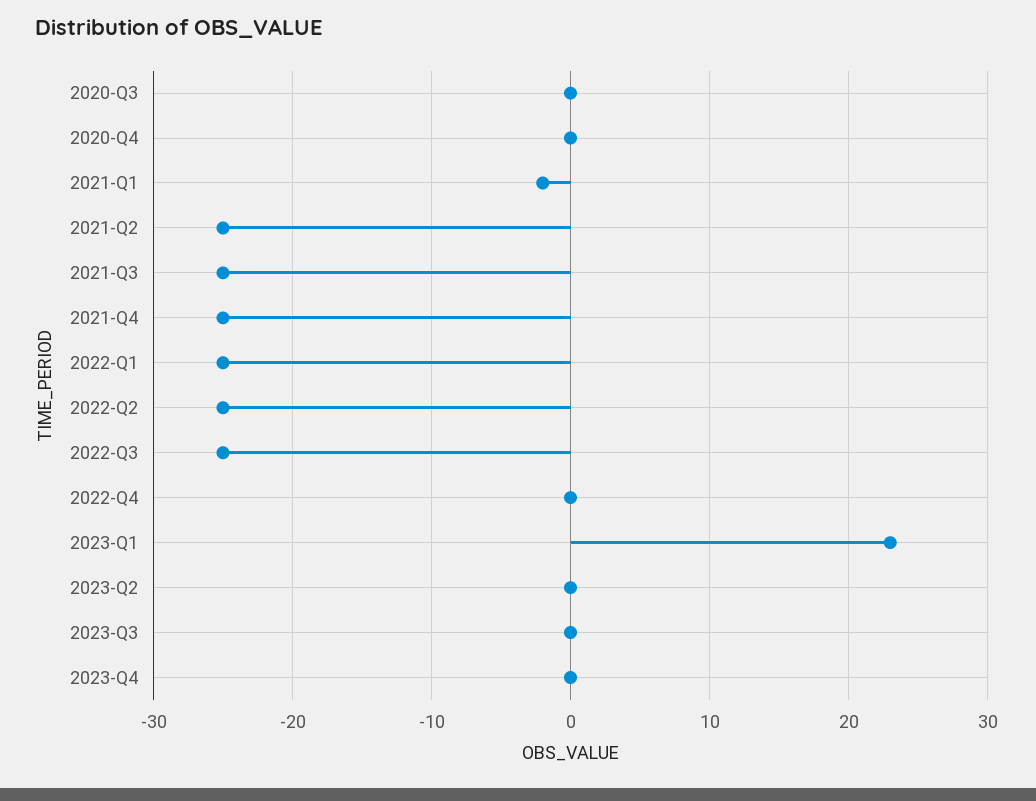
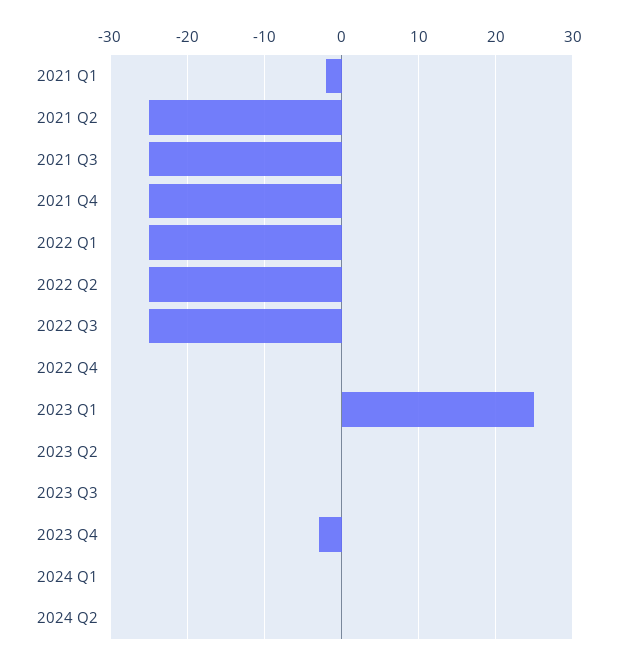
2020-Q3: 0 -> none
2020-Q4: 0 -> none
2023-Q1: 23 -> 25
2023-Q4: 0 -> -3
2024 Q1: none -> 0
2024 Q2: none -> 0

